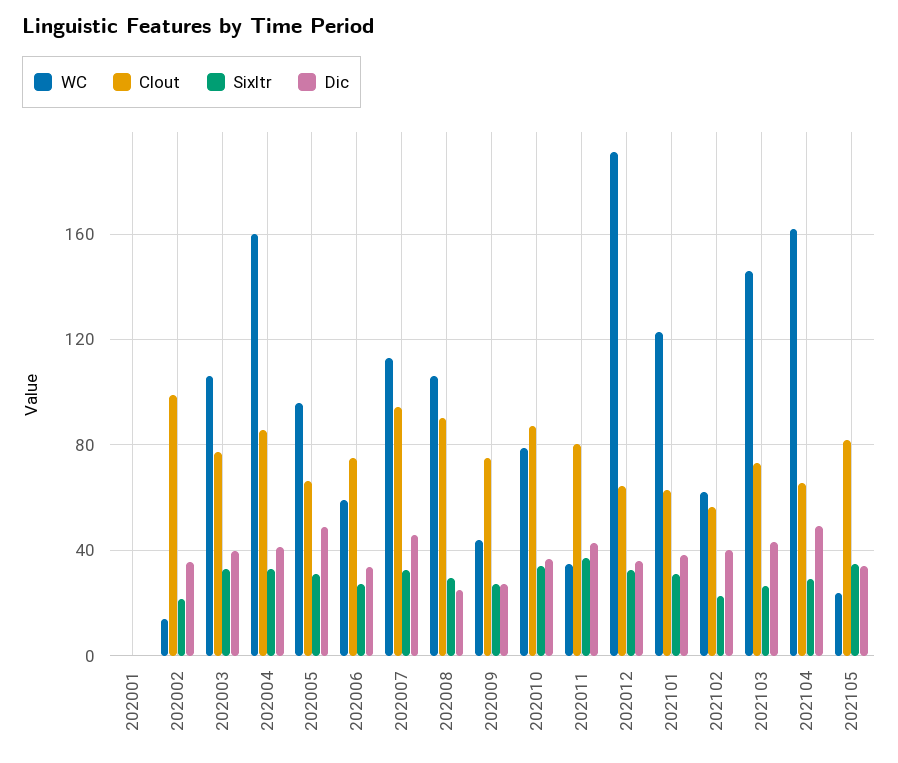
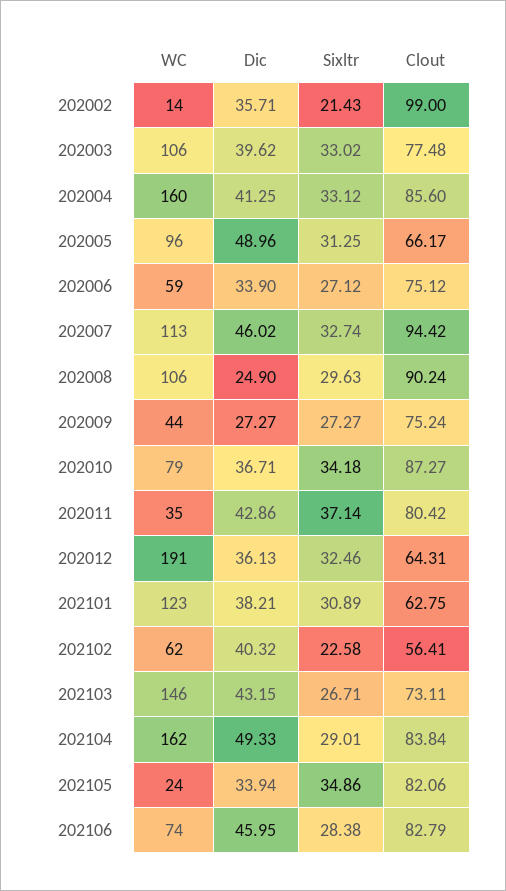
WC, 202001: 0 -> none
Clout, 202001: 0 -> none
Sixltr, 202001: 0 -> none
Dic, 202001: 0 -> none
Clout, 202104: 65 -> 83.84
WC, 202106: none -> 74
Dic, 202106: none -> 45.95
Sixltr, 202106: none -> 28.38
Clout, 202106: none -> 82.79

